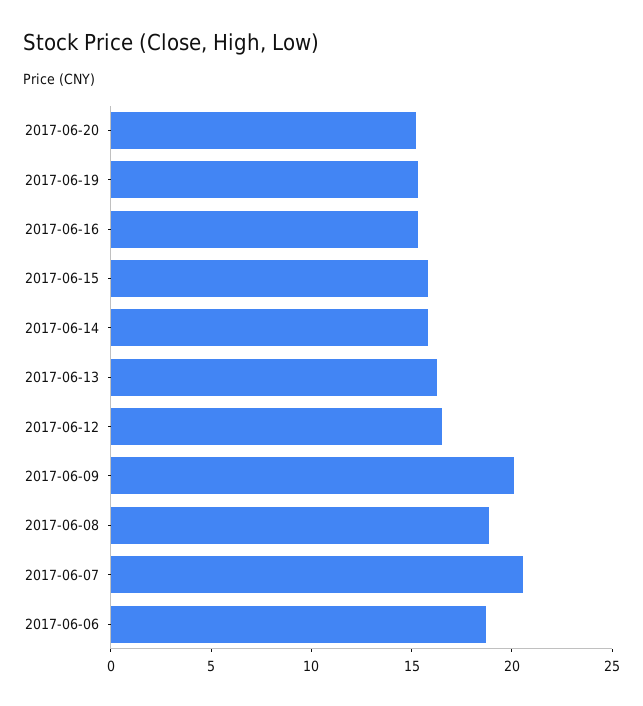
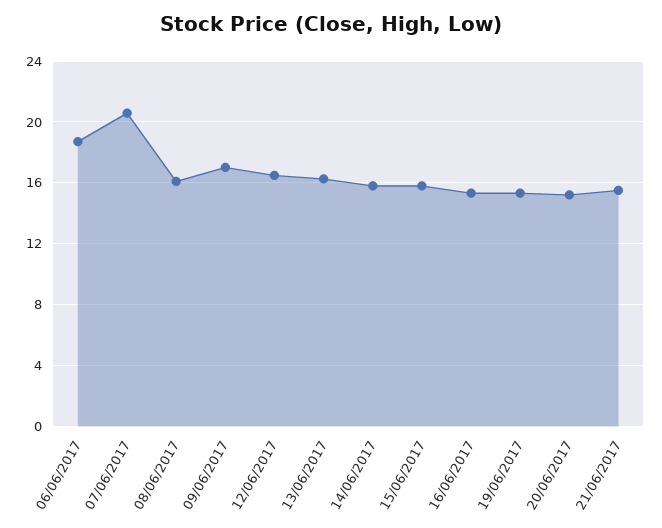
2017-06-09: 20 -> 17
2017-06-08: 19 -> 16
21/06/2017: none -> 15.5

